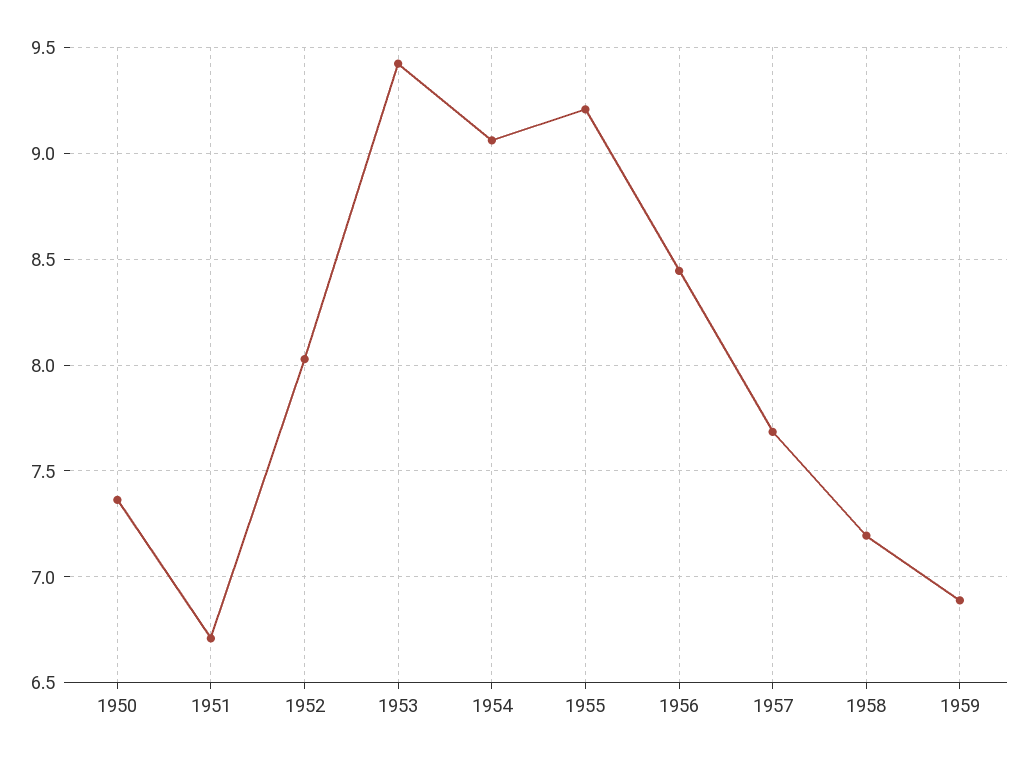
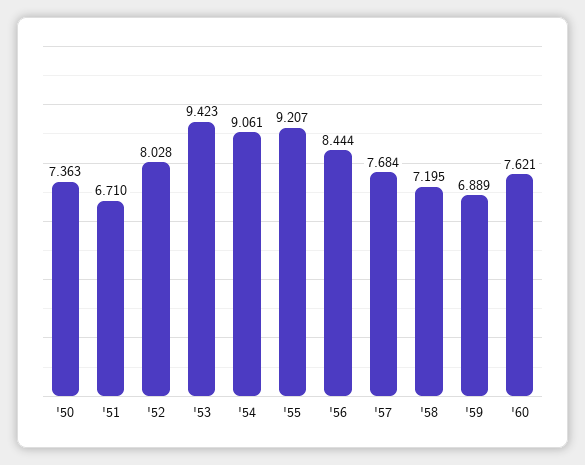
'60: none -> 7.621

